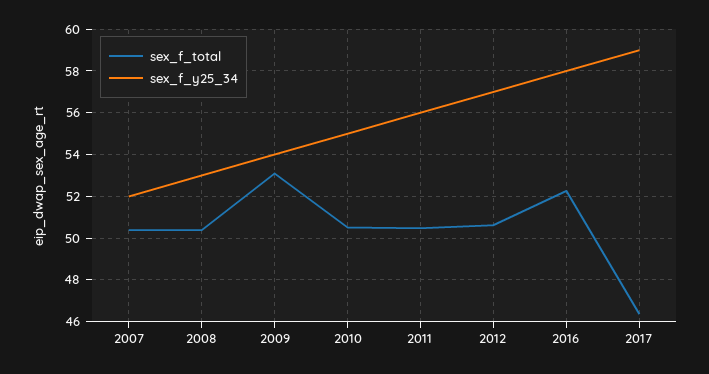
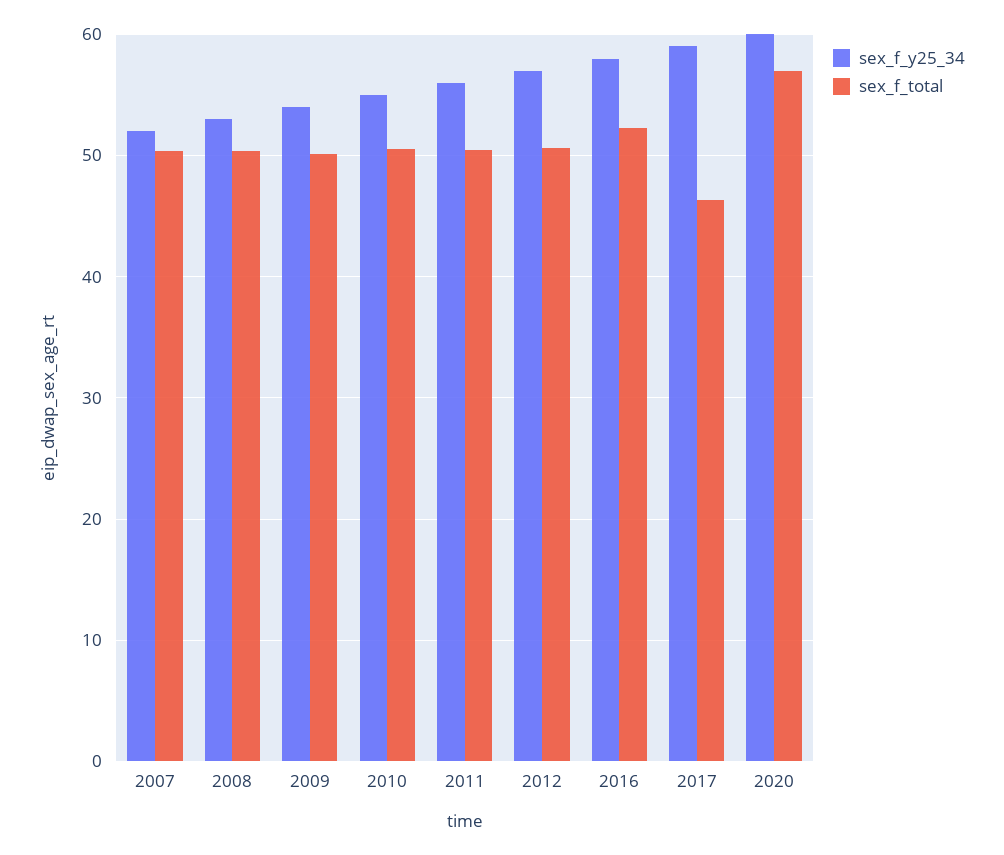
sex_f_total, 2009: 53 -> 50
sex_f_y25_34, 2020: none -> 60
sex_f_total, 2020: none -> 57

